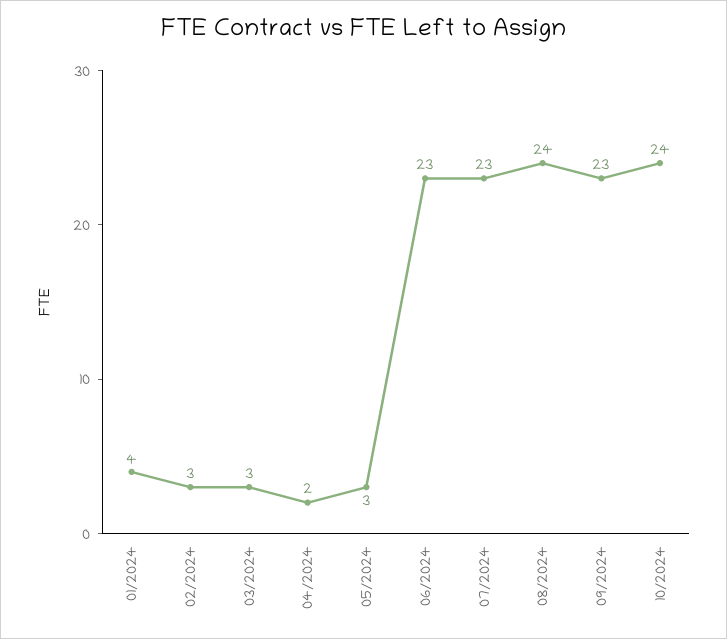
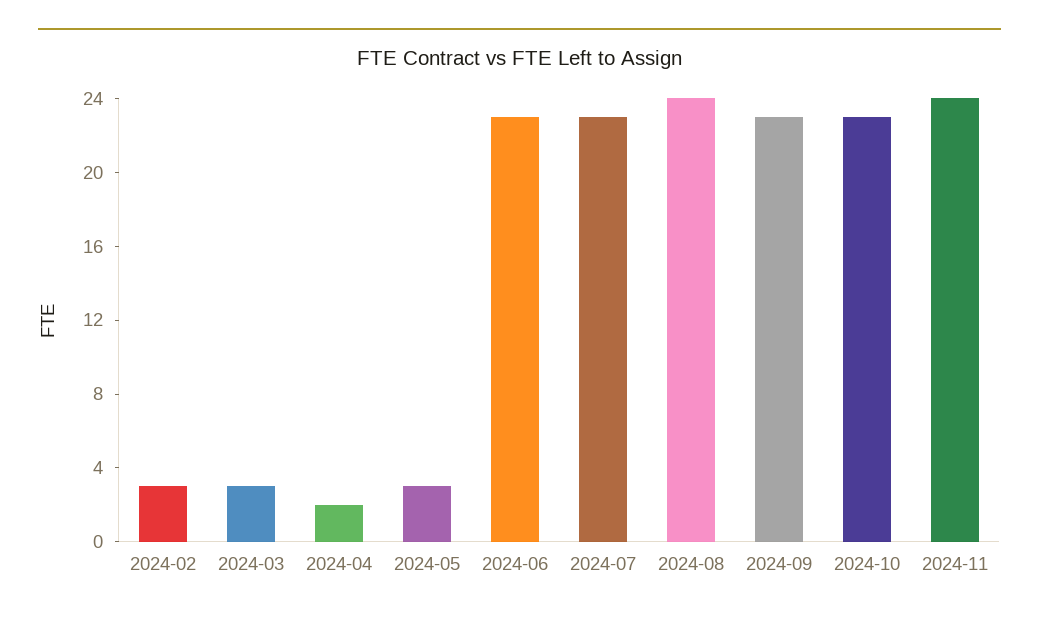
01/2024: 4 -> none
10/2024: 24 -> 23
2024-11: none -> 24

